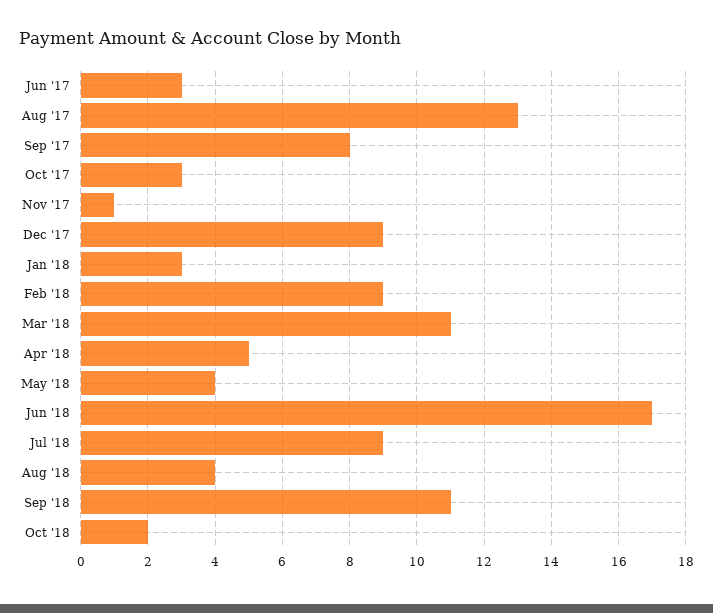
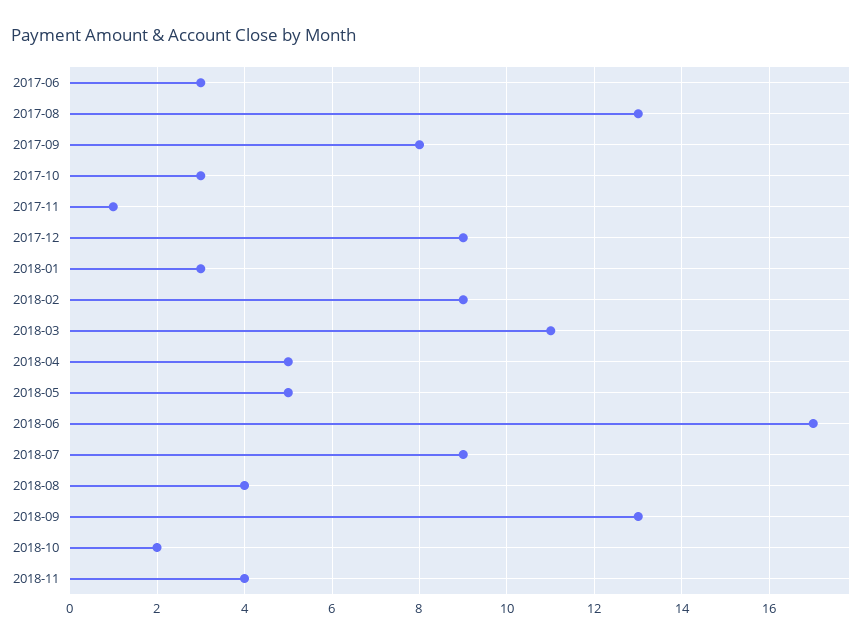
May '18: 4 -> 5
Sep '18: 11 -> 13
2018-11: none -> 4

